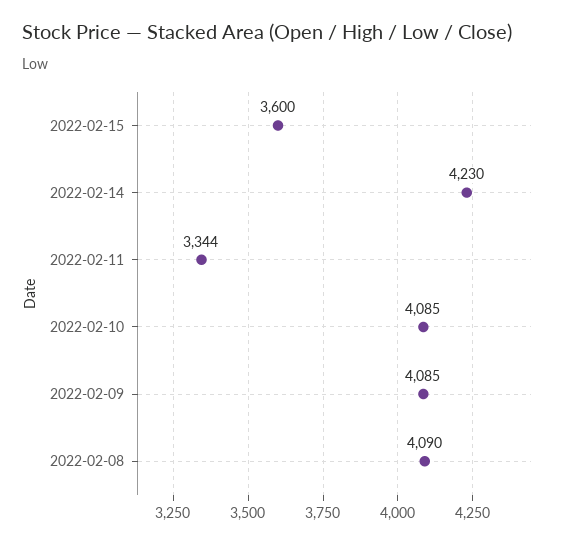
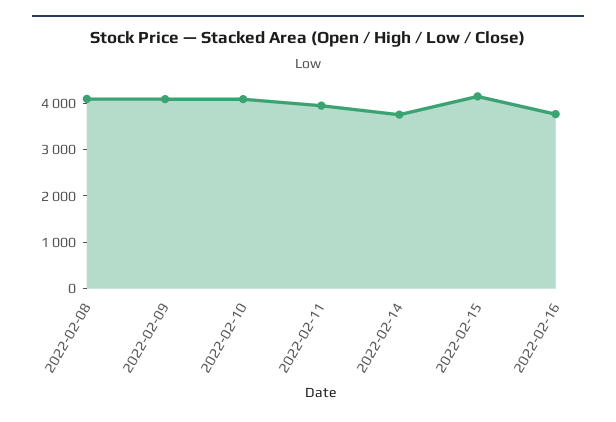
2022-02-15: 3600 -> 4200
2022-02-14: 4230 -> 3800
2022-02-11: 3344 -> 4000
2022-02-16: none -> 3800

